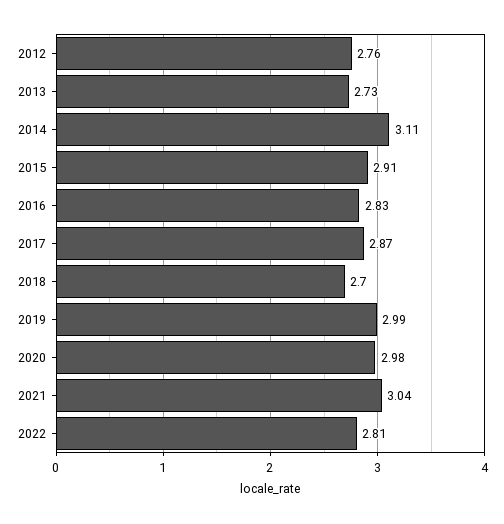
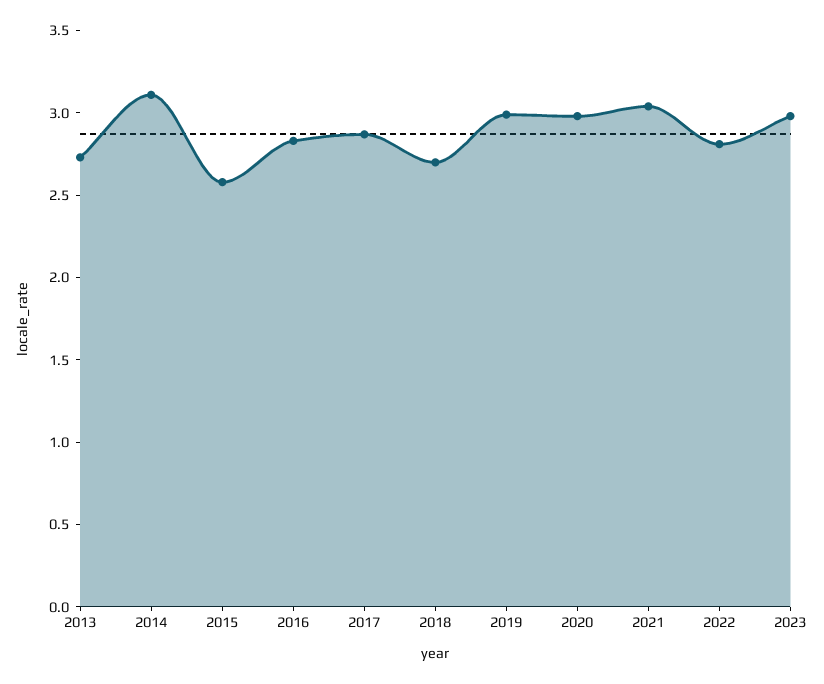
2012: 2.76 -> none
2015: 2.91 -> 2.6
2023: none -> 3

